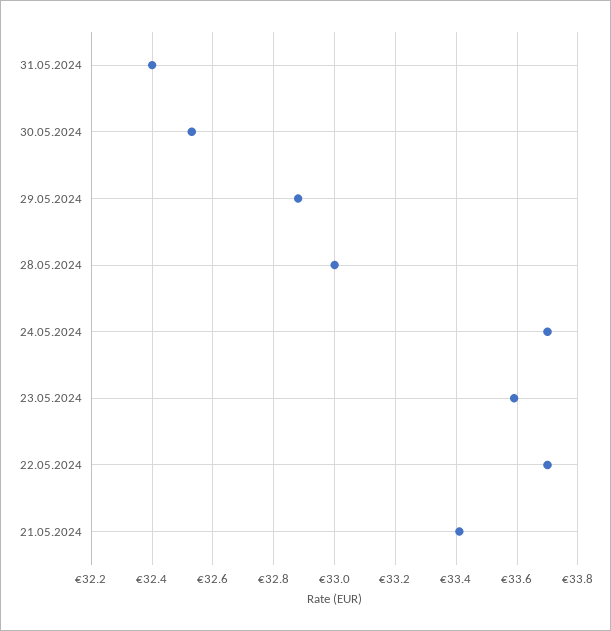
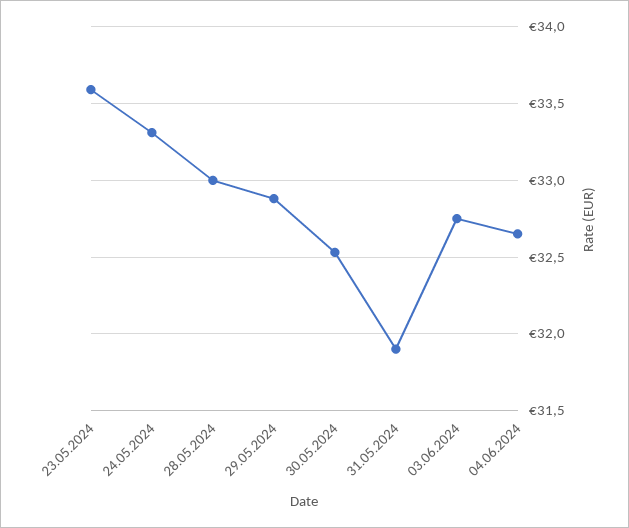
31.05.2024: 32.4 -> 31.9
24.05.2024: 33.7 -> 33.3
22.05.2024: 33.7 -> none
21.05.2024: 33.4 -> none
03.06.2024: none -> 32.75
04.06.2024: none -> 32.65

